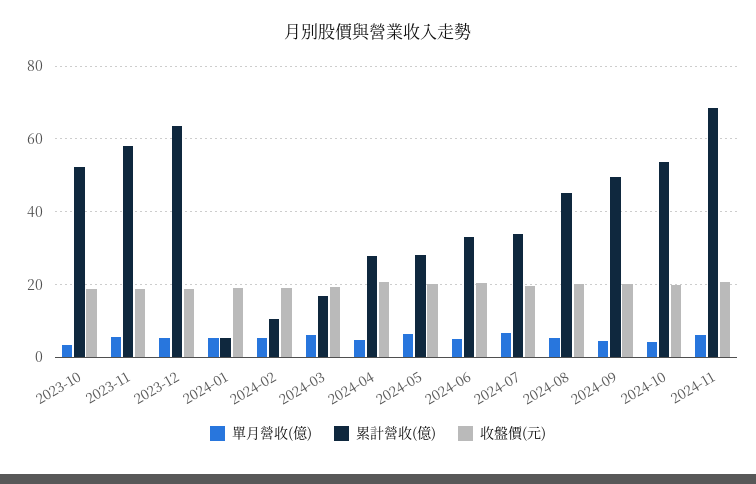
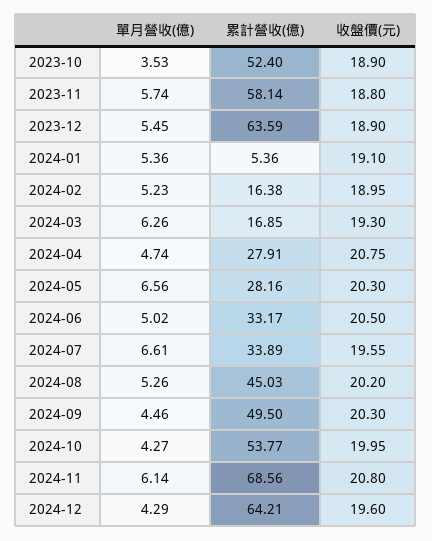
累計營收(億), 2024-02: 10 -> 16.38
單月營收(億), 2024-12: none -> 4.29
累計營收(億), 2024-12: none -> 64.21
收盤價(元), 2024-12: none -> 19.6

